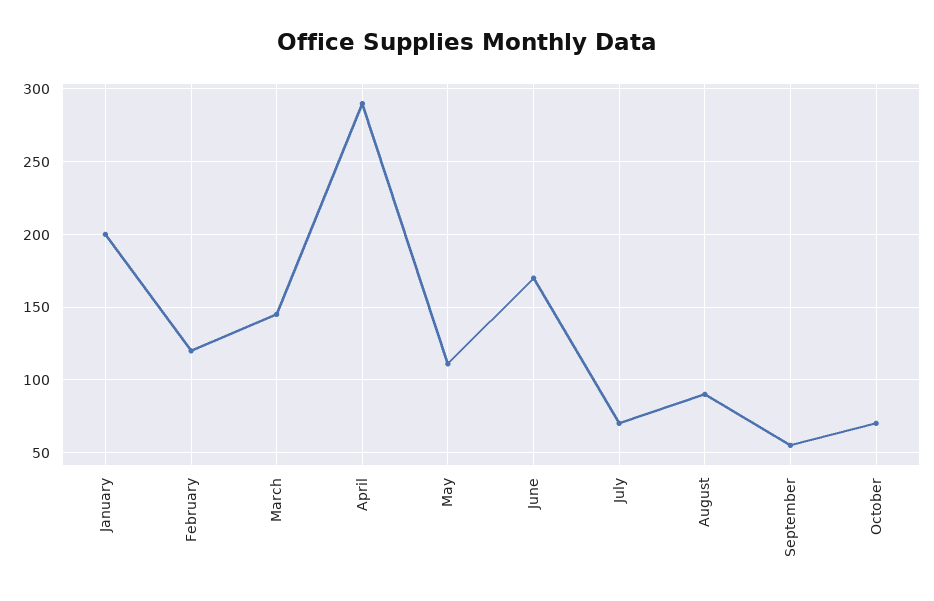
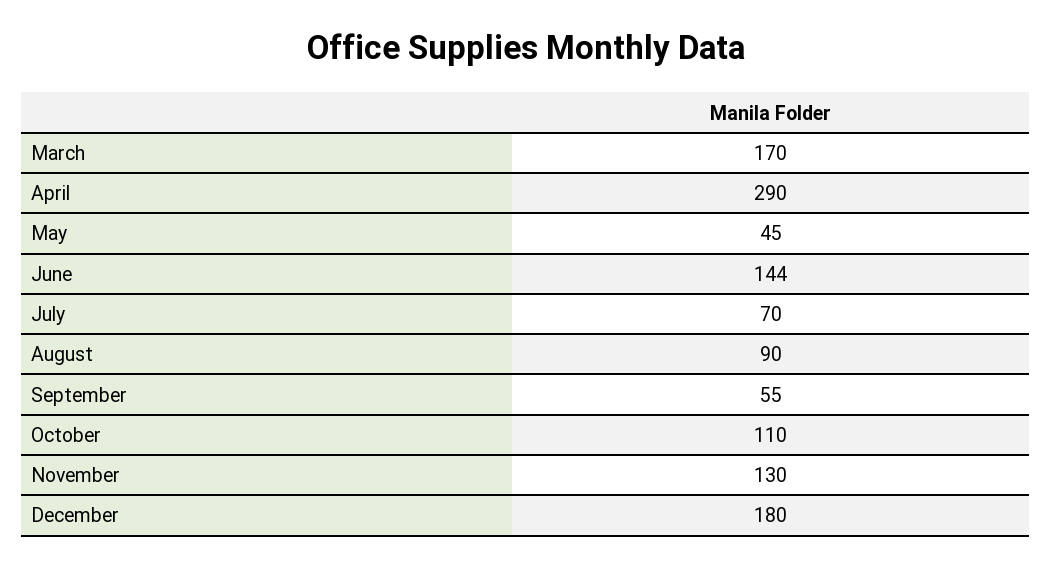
January: 200 -> none
February: 120 -> none
March: 145 -> 170
May: 110 -> 45
June: 170 -> 144
October: 70 -> 110
November: none -> 130
December: none -> 180

